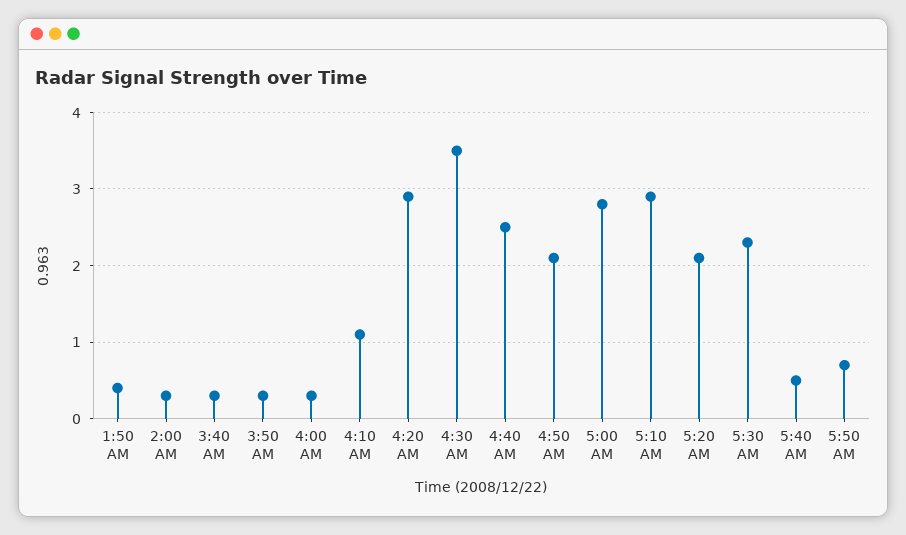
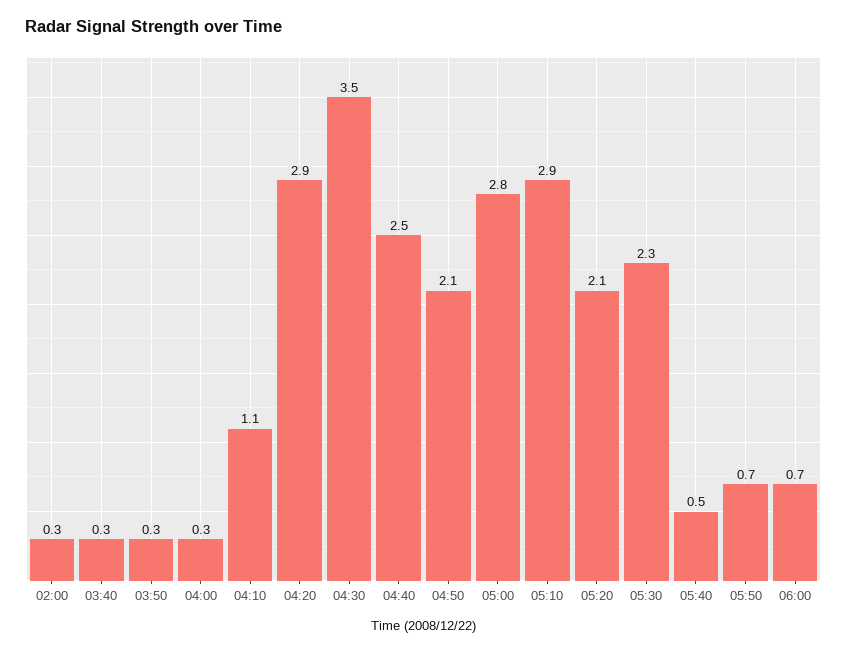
1:50 AM: 0.4 -> none
06:00: none -> 0.7

